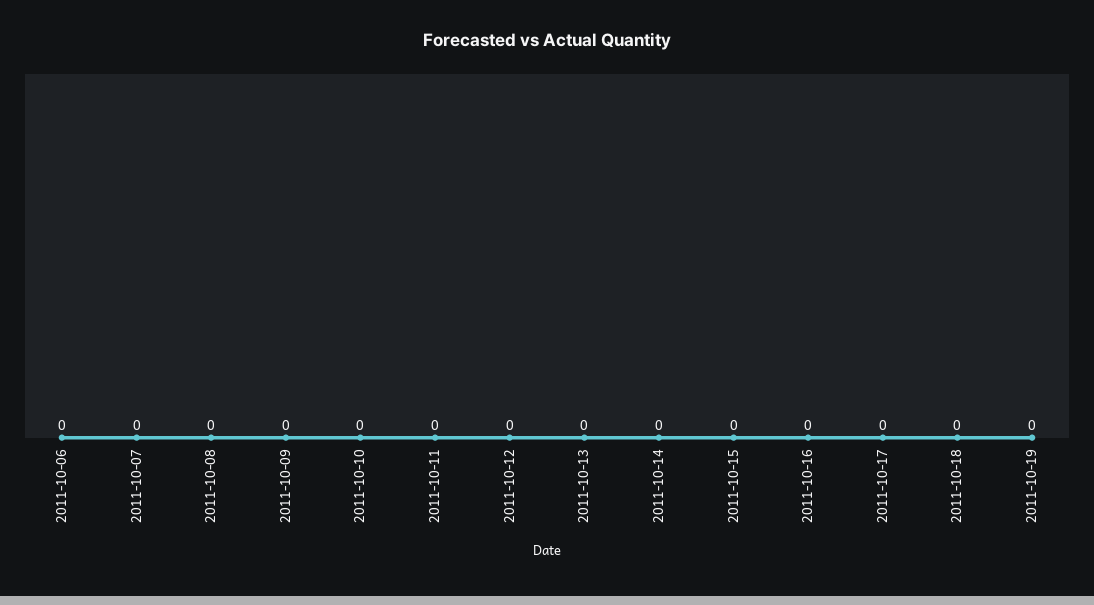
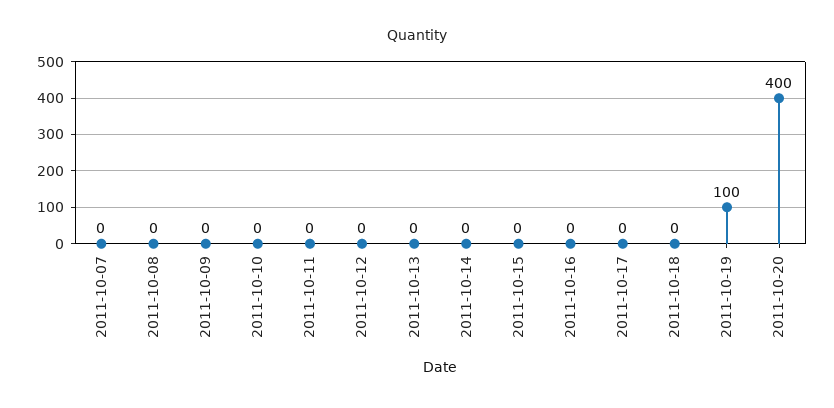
2011-10-06: 0 -> none
2011-10-19: 0 -> 100
2011-10-20: none -> 400

